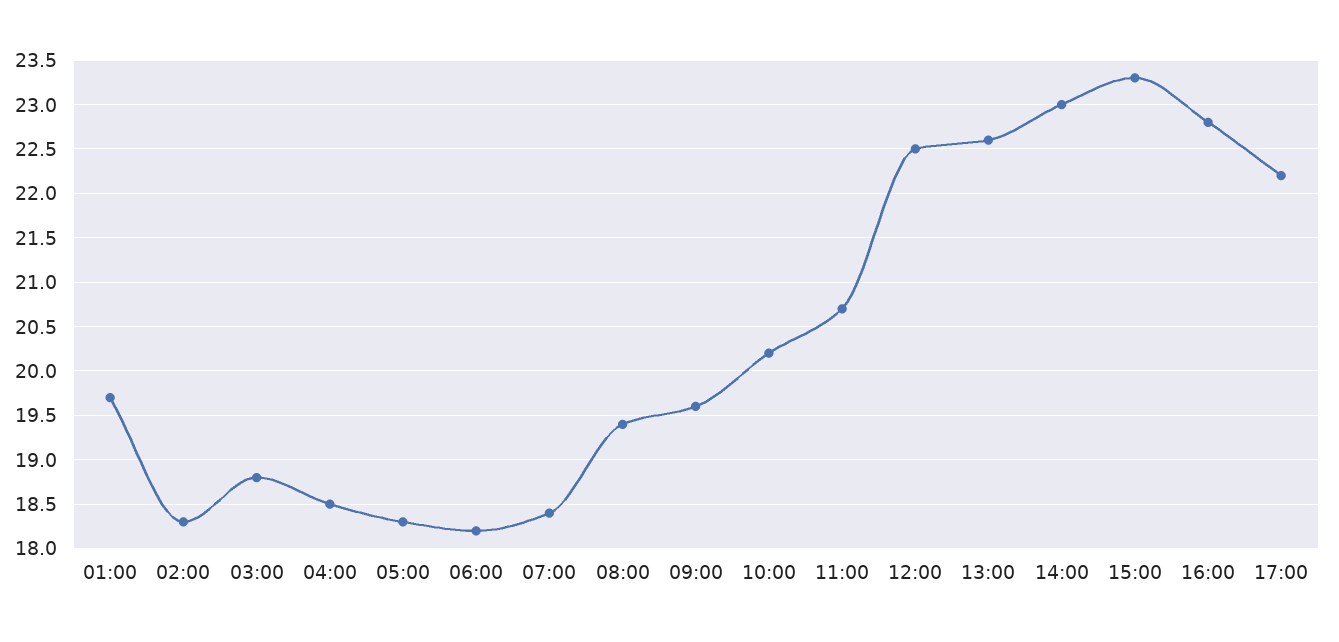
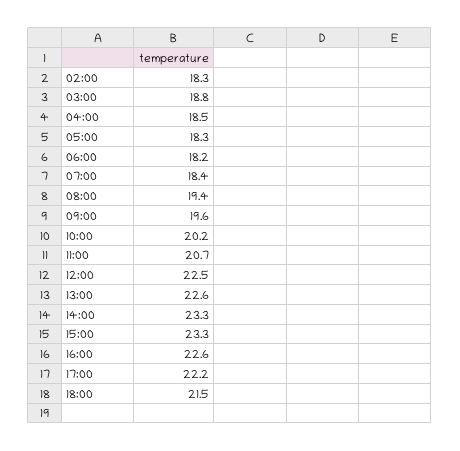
01:00: 19.7 -> none
14:00: 23 -> 23.3
16:00: 22.8 -> 22.6
18:00: none -> 21.5

